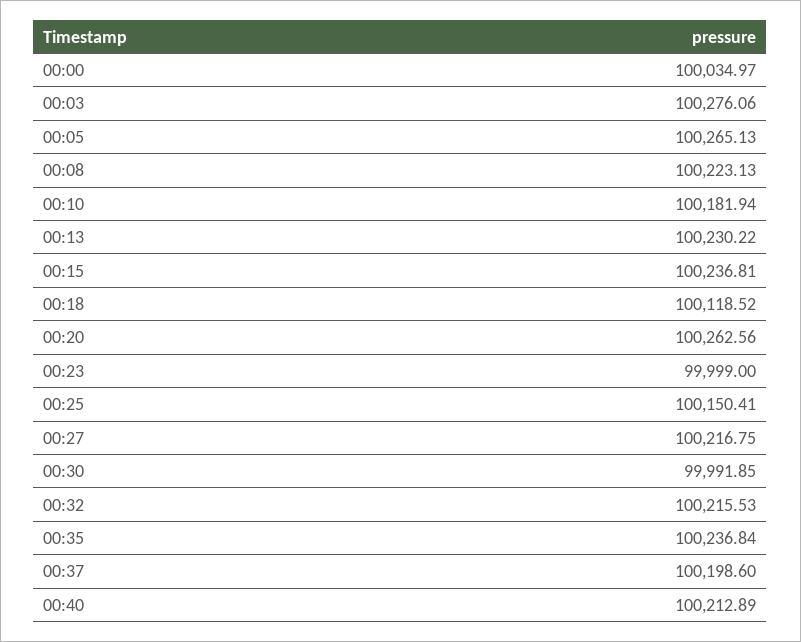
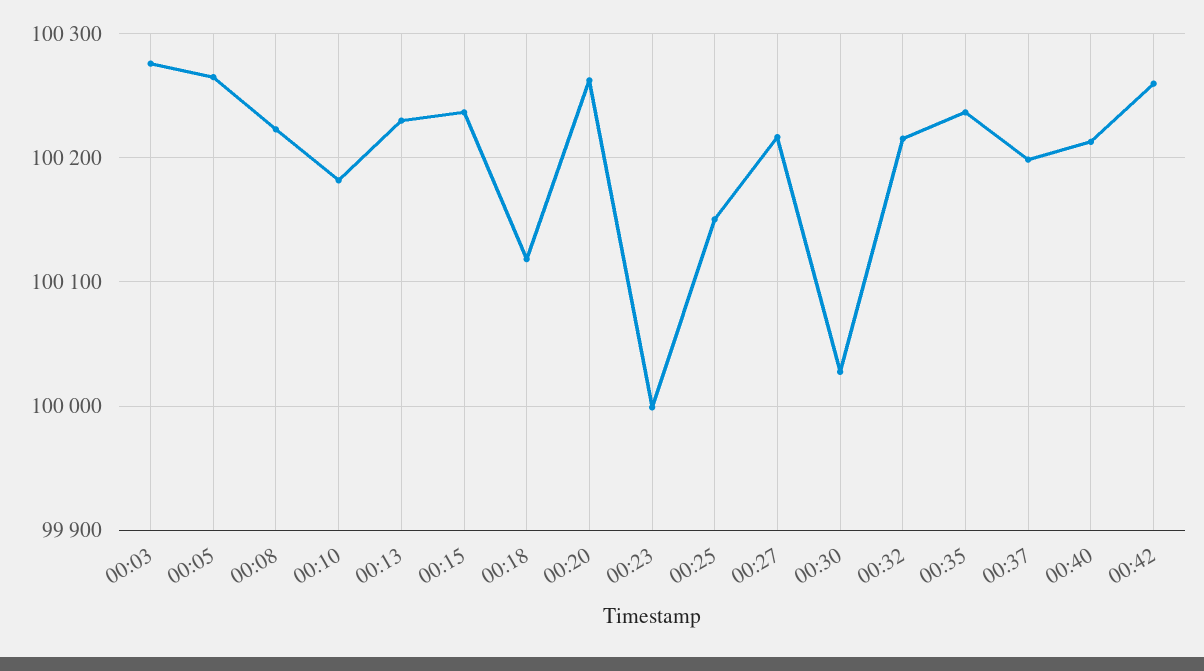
00:00: 100034.97 -> none
00:30: 99991.85 -> 100030
00:42: none -> 100260

